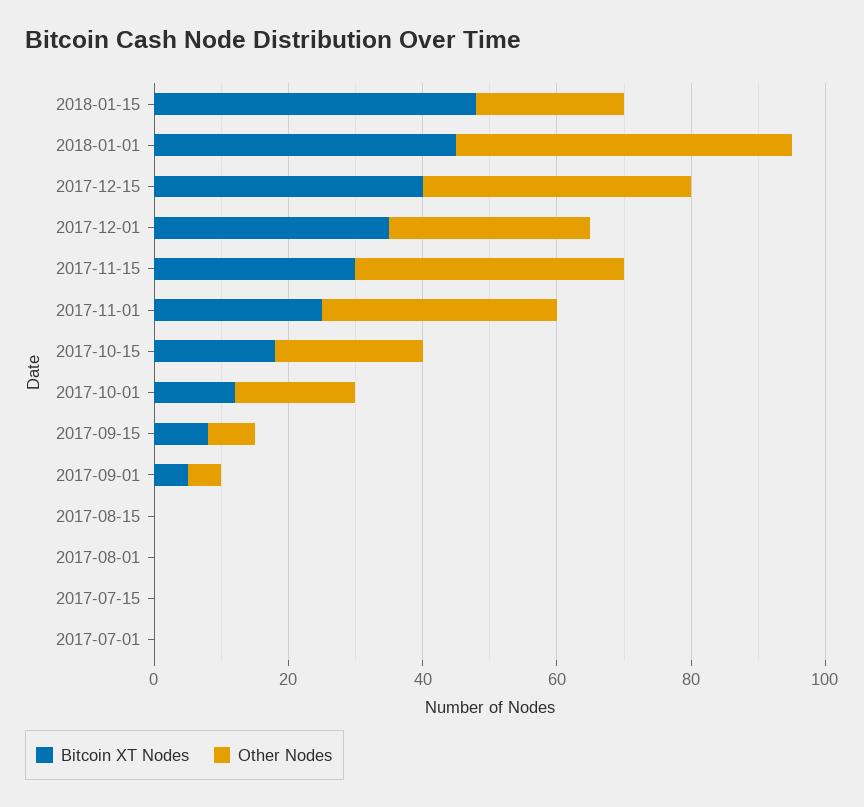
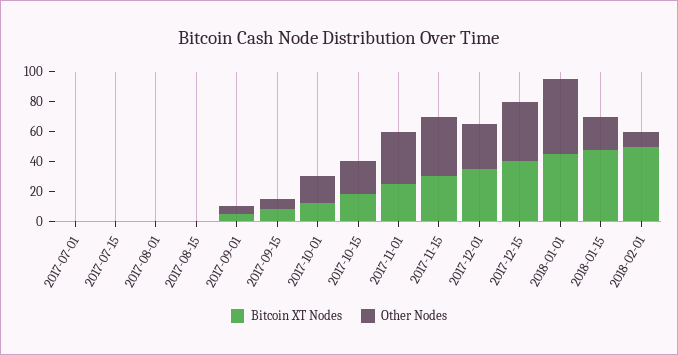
Bitcoin XT Nodes, 2018-02-01: none -> 50
Other Nodes, 2018-02-01: none -> 10

